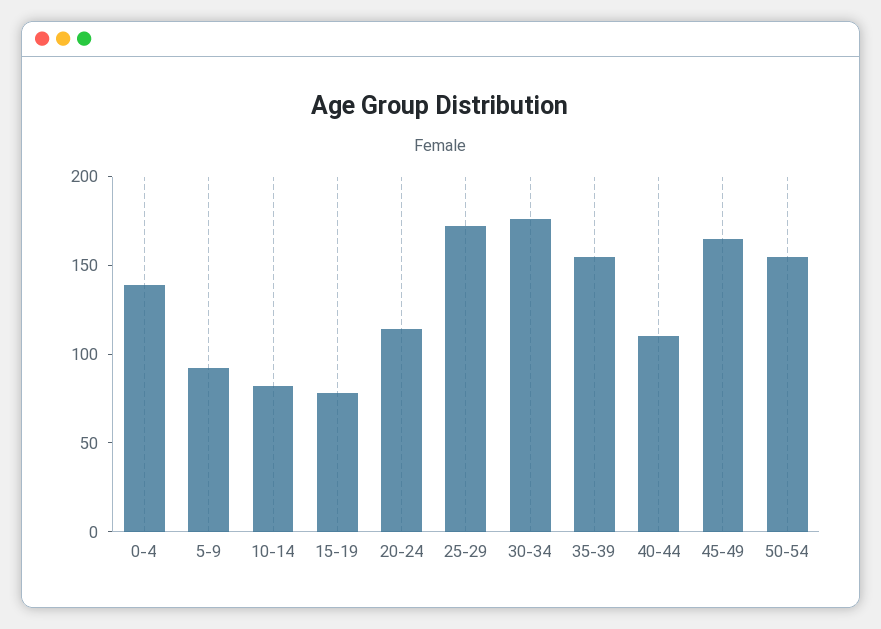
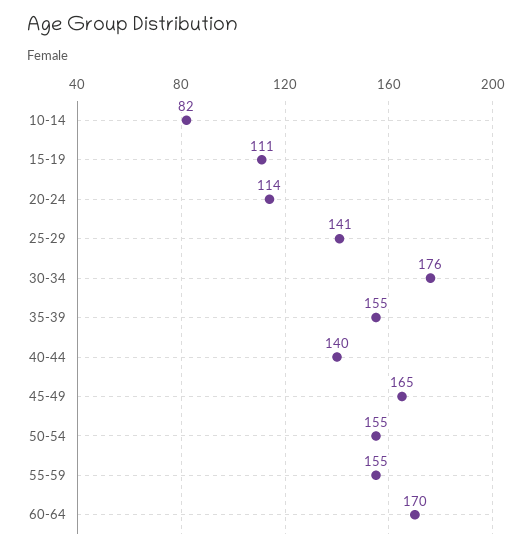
0-4: 140 -> none
5-9: 90 -> none
15-19: 80 -> 111
25-29: 170 -> 141
40-44: 110 -> 140
55-59: none -> 155
60-64: none -> 170

